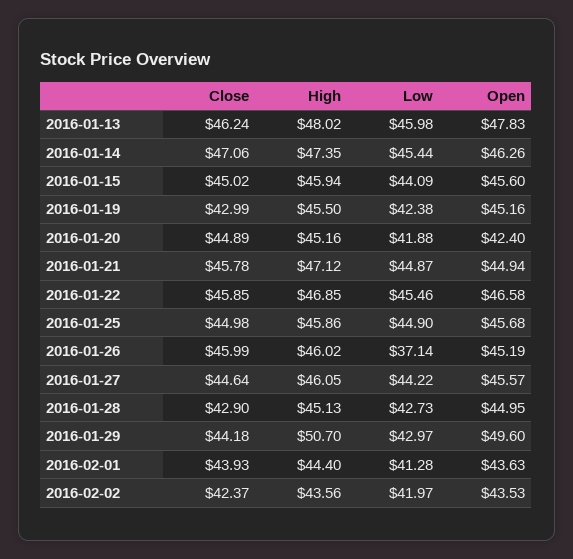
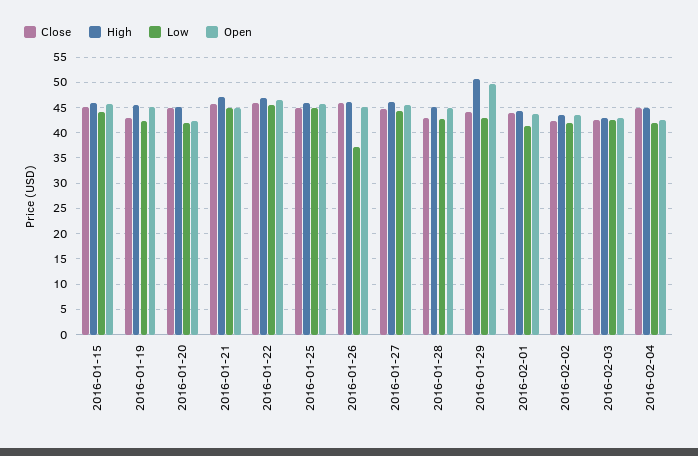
Close, 2016-01-13: 46.24 -> none
High, 2016-01-13: 48.02 -> none
Low, 2016-01-13: 45.98 -> none
Open, 2016-01-13: 47.83 -> none
Close, 2016-01-14: 47.06 -> none
High, 2016-01-14: 47.35 -> none
Low, 2016-01-14: 45.44 -> none
Open, 2016-01-14: 46.26 -> none
Close, 2016-02-03: none -> 42.5
High, 2016-02-03: none -> 42.5
Low, 2016-02-03: none -> 42.5
Open, 2016-02-03: none -> 42.5
Close, 2016-02-04: none -> 45
High, 2016-02-04: none -> 45
Low, 2016-02-04: none -> 42.5
Open, 2016-02-04: none -> 42.5

